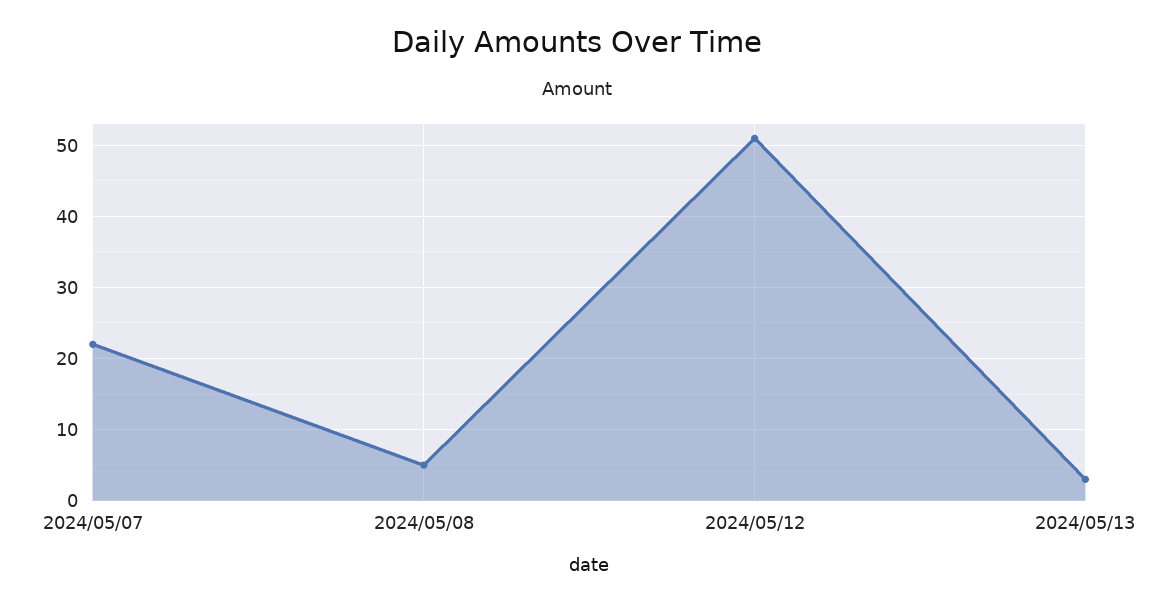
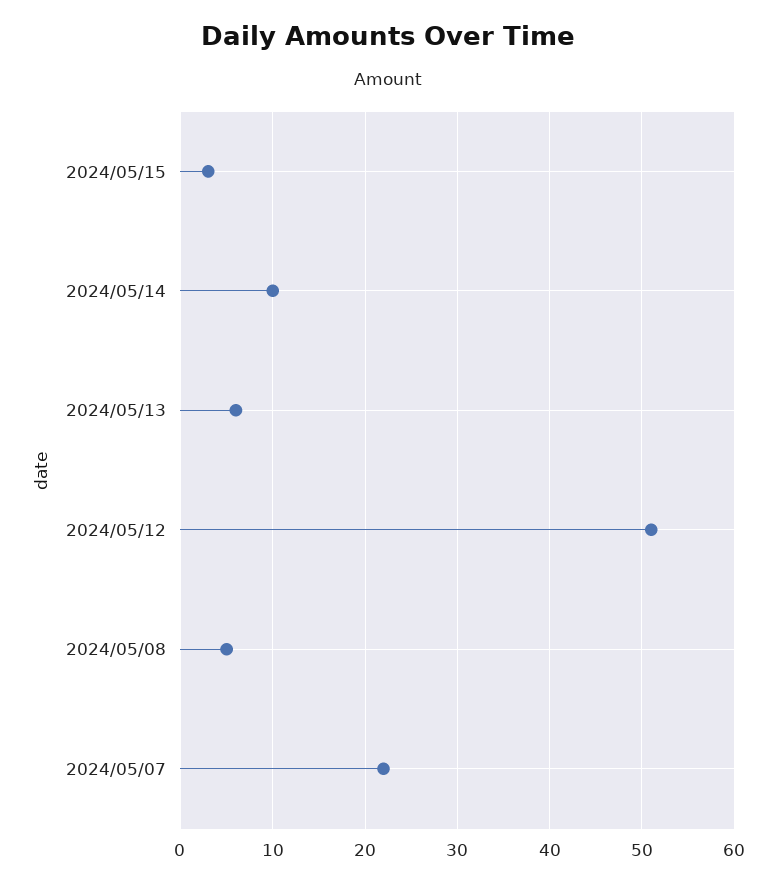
2024/05/13: 3 -> 6
2024/05/15: none -> 3
2024/05/14: none -> 10

